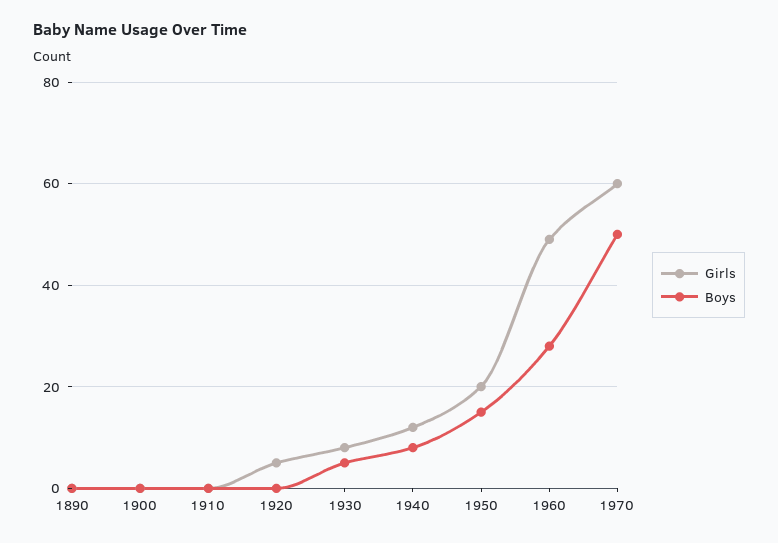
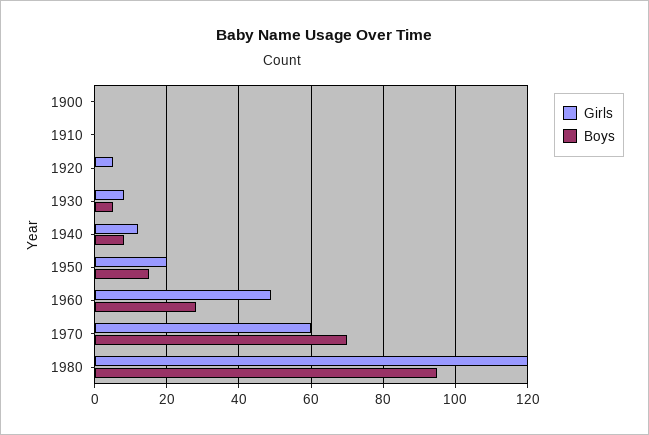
Girls, 1890: 0 -> none
Boys, 1890: 0 -> none
Boys, 1970: 50 -> 70
Girls, 1980: none -> 120
Boys, 1980: none -> 95

